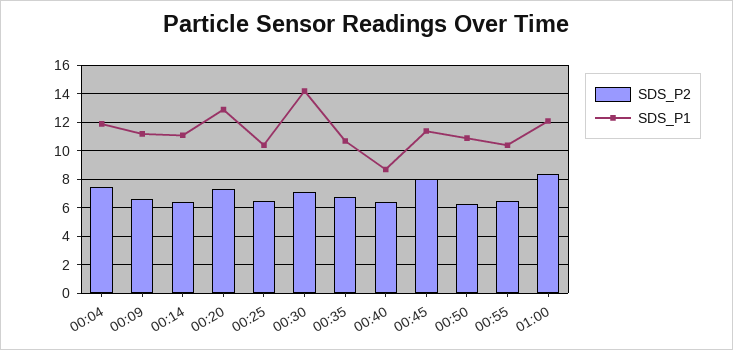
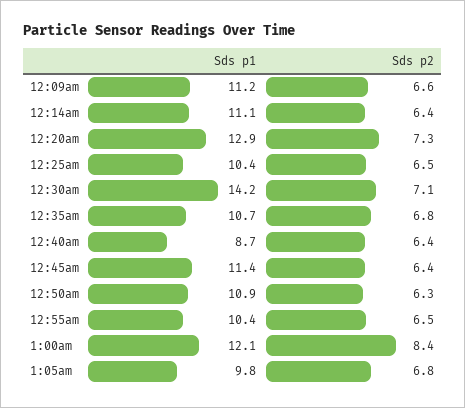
SDS_P2, 00:04: 7.5 -> none
SDS_P1, 00:04: 12 -> none
SDS_P2, 00:45: 8 -> 6.4
SDS_P1, 1:05am: none -> 9.8
SDS_P2, 1:05am: none -> 6.8

